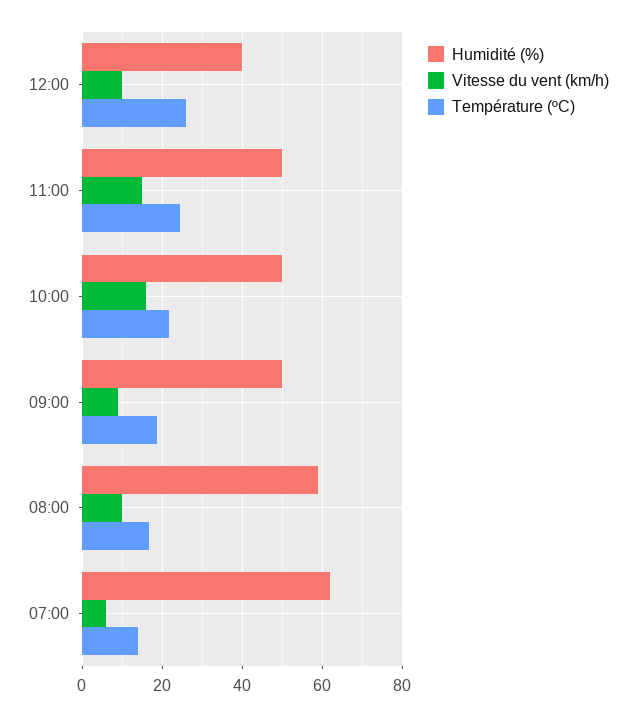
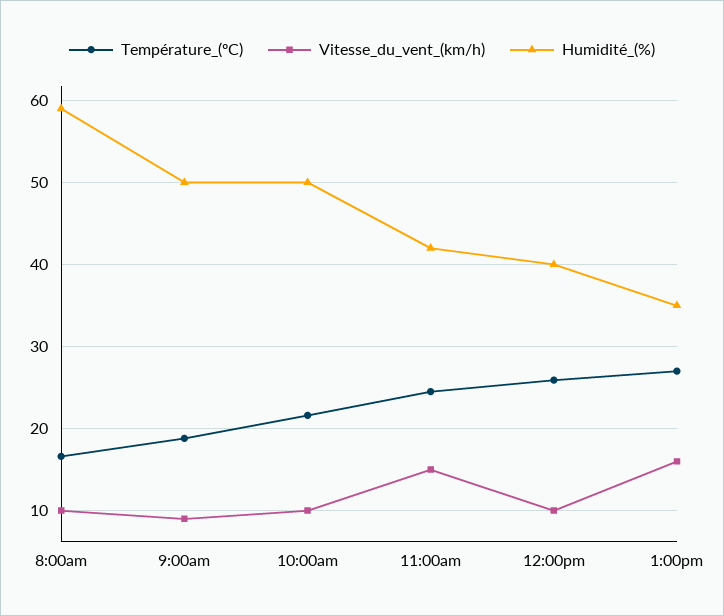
Humidité (%), 11:00: 50 -> 42
Vitesse du vent (km/h), 10:00: 16 -> 10
Humidité (%), 07:00: 62 -> none
Vitesse du vent (km/h), 07:00: 6 -> none
Température (ºC), 07:00: 14 -> none
Température (ºC), 1:00pm: none -> 27
Vitesse du vent (km/h), 1:00pm: none -> 16
Humidité (%), 1:00pm: none -> 35

